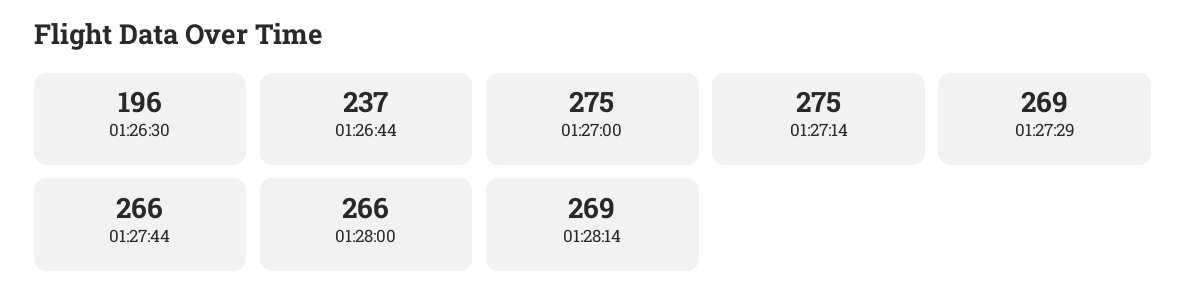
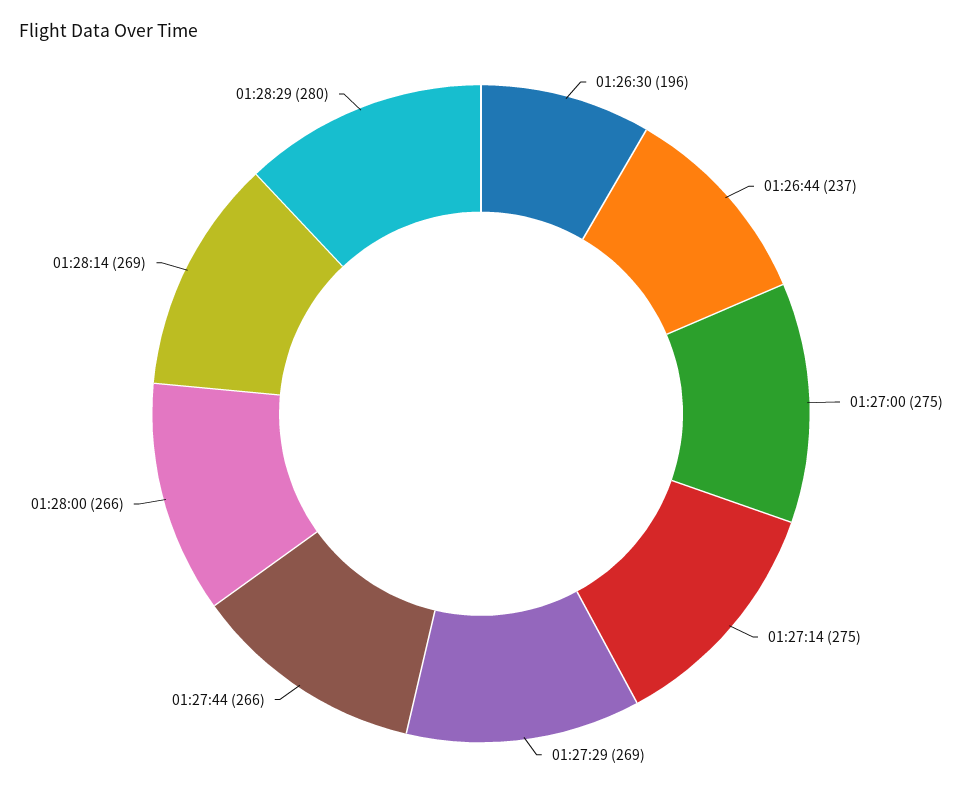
01:28:29: none -> 280

